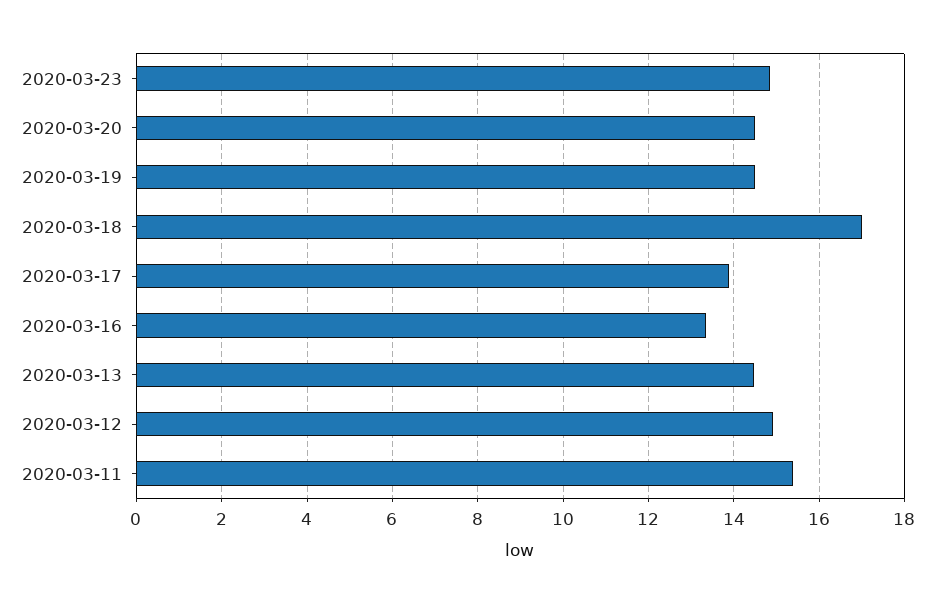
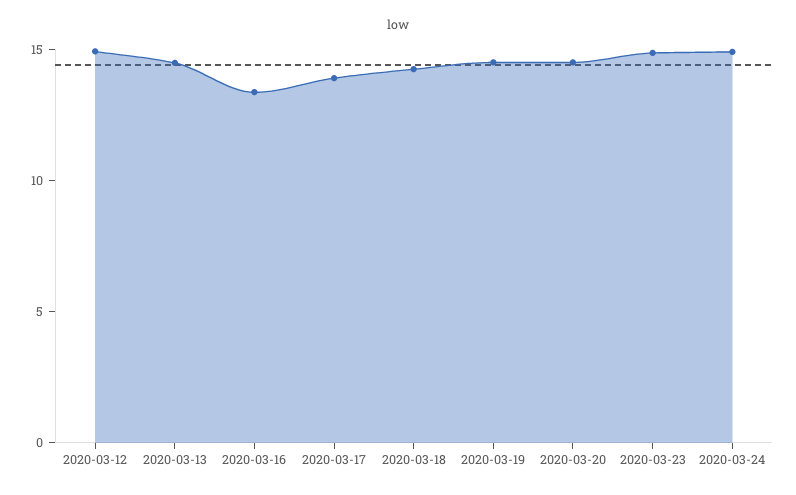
2020-03-18: 17 -> 14
2020-03-11: 15.4 -> none
2020-03-24: none -> 15

